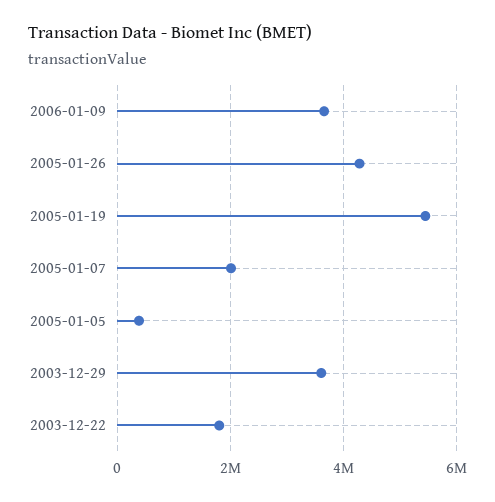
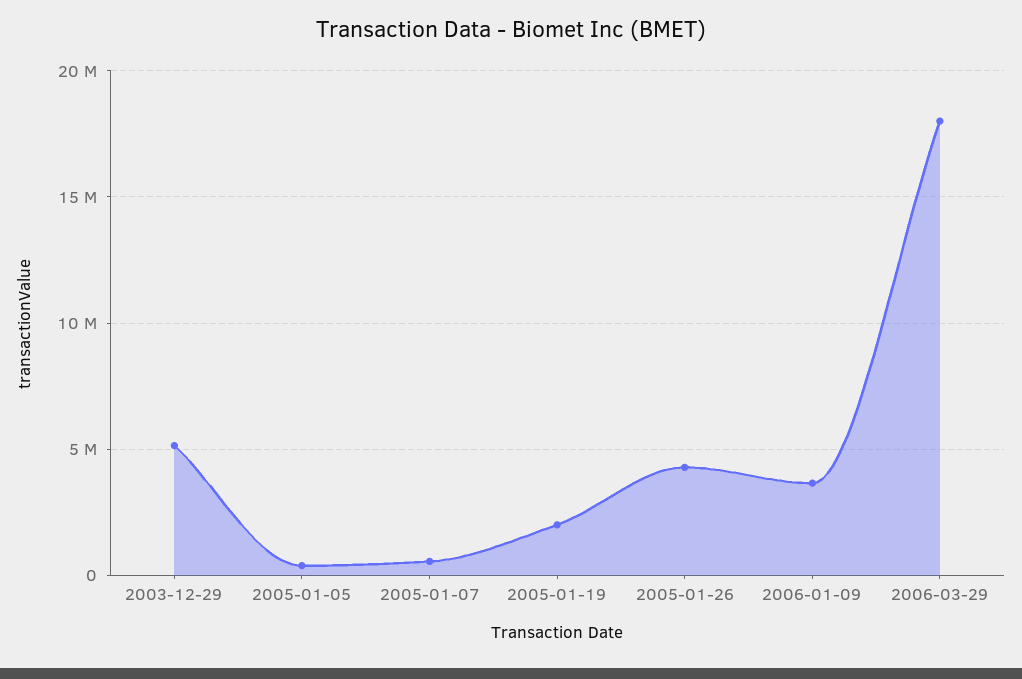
2005-01-19: 5400000 -> 2000000
2005-01-07: 2000000 -> 500000
2003-12-29: 3600000 -> 5000000
2003-12-22: 1800000 -> none
2006-03-29: none -> 18000000

